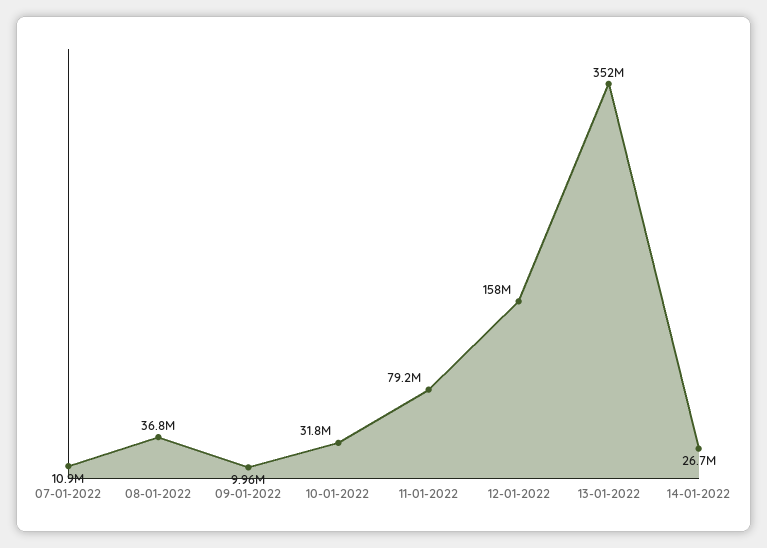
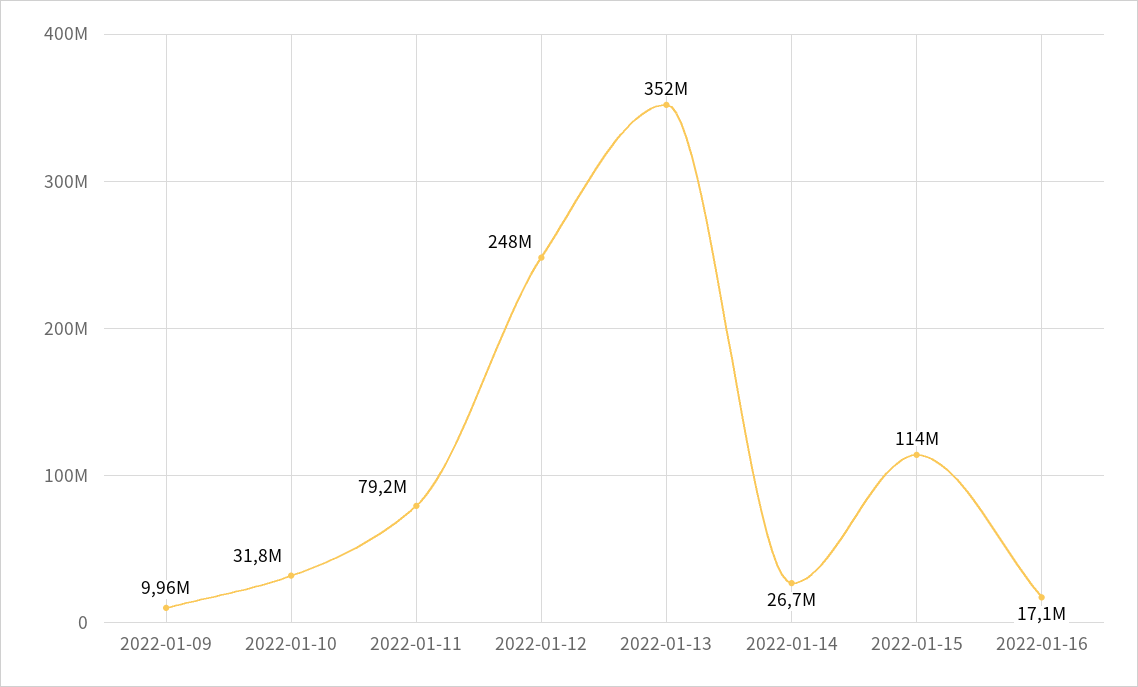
07-01-2022: 10900000 -> none
08-01-2022: 36800000 -> none
12-01-2022: 158000000 -> 248000000
2022-01-15: none -> 114000000
2022-01-16: none -> 17100000

